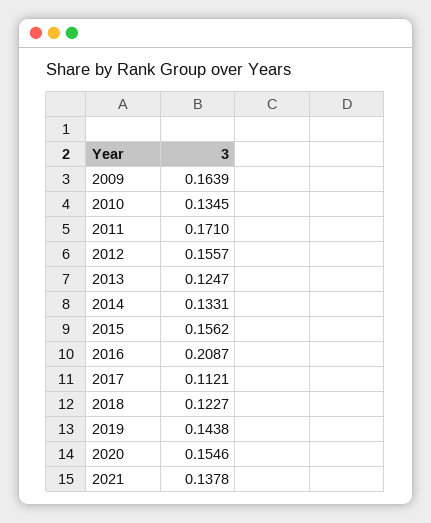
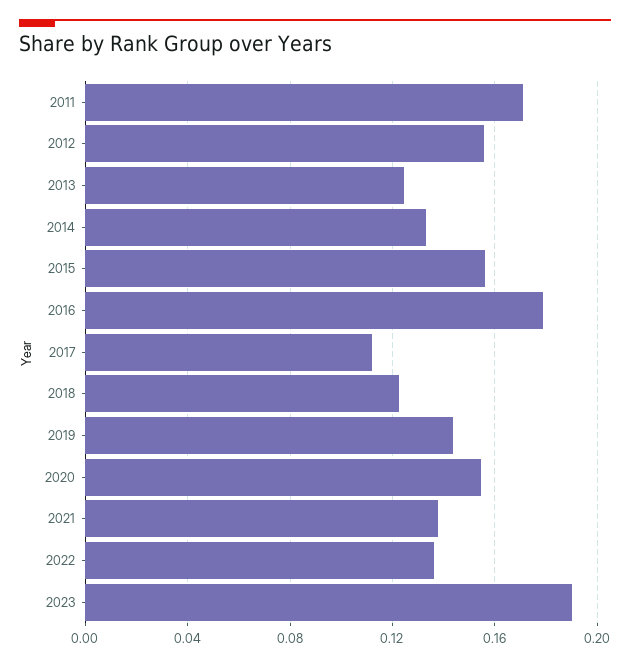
2009: 0.1639 -> none
2010: 0.1345 -> none
2016: 0.2087 -> 0.18
2022: none -> 0.135
2023: none -> 0.19

